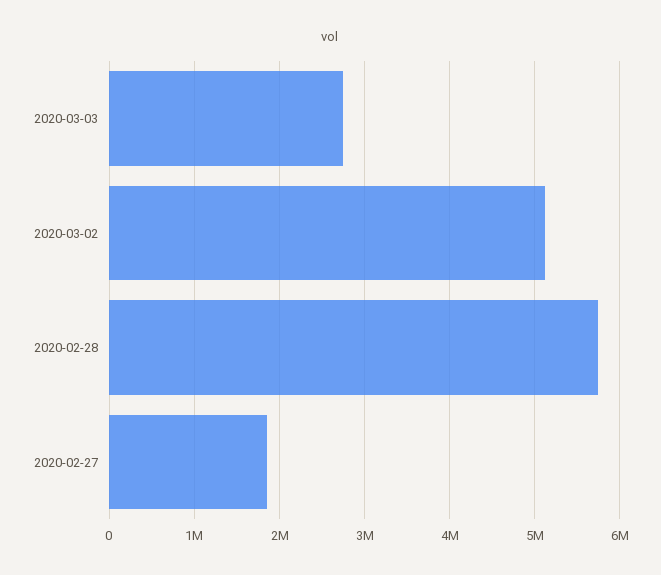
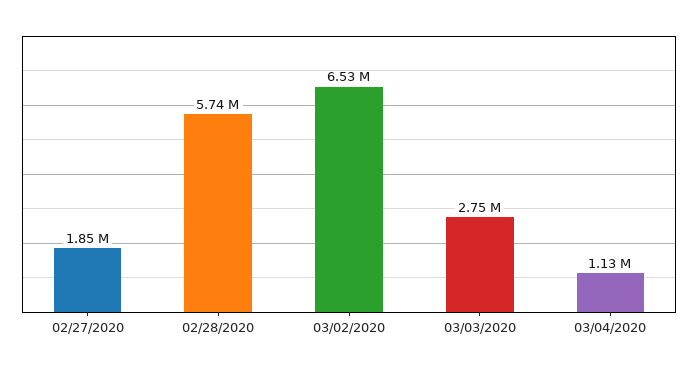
2020-03-02: 5100000 -> 6530000
03/04/2020: none -> 1130000

